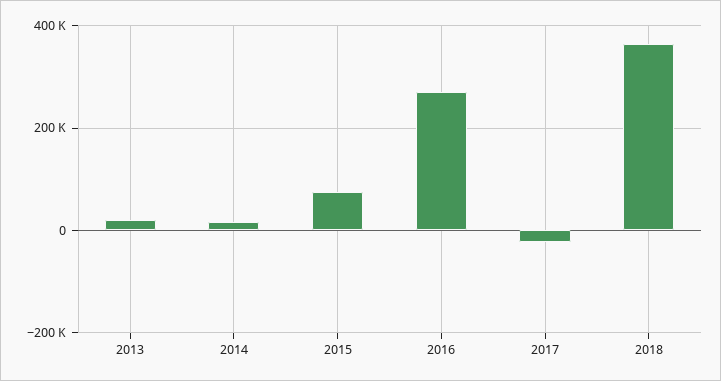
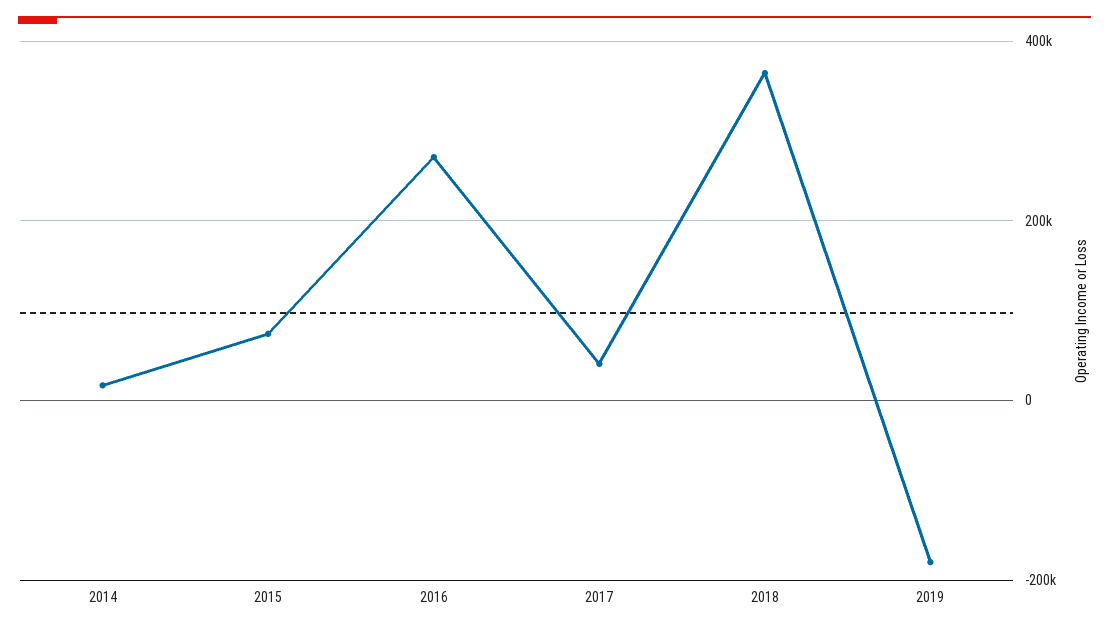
2013: 20000 -> none
2017: -20000 -> 40000
2019: none -> -180000

